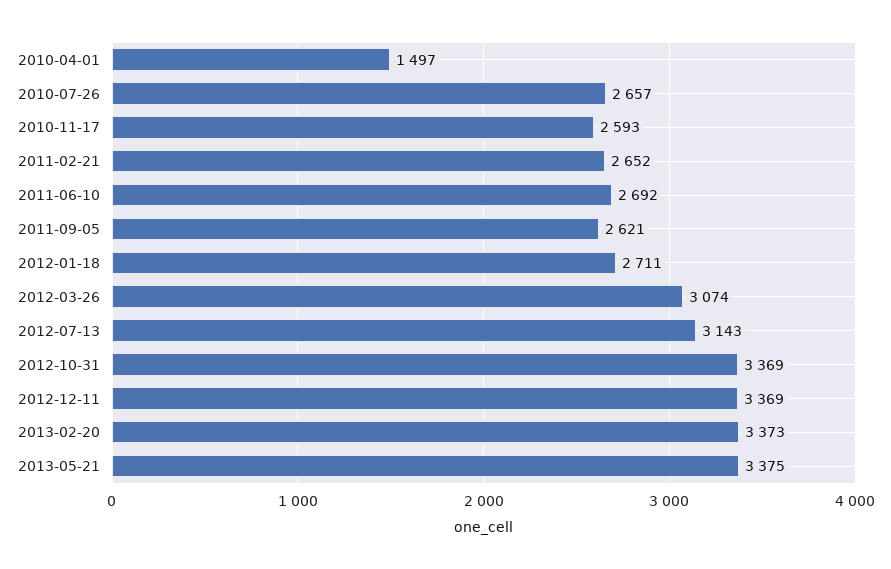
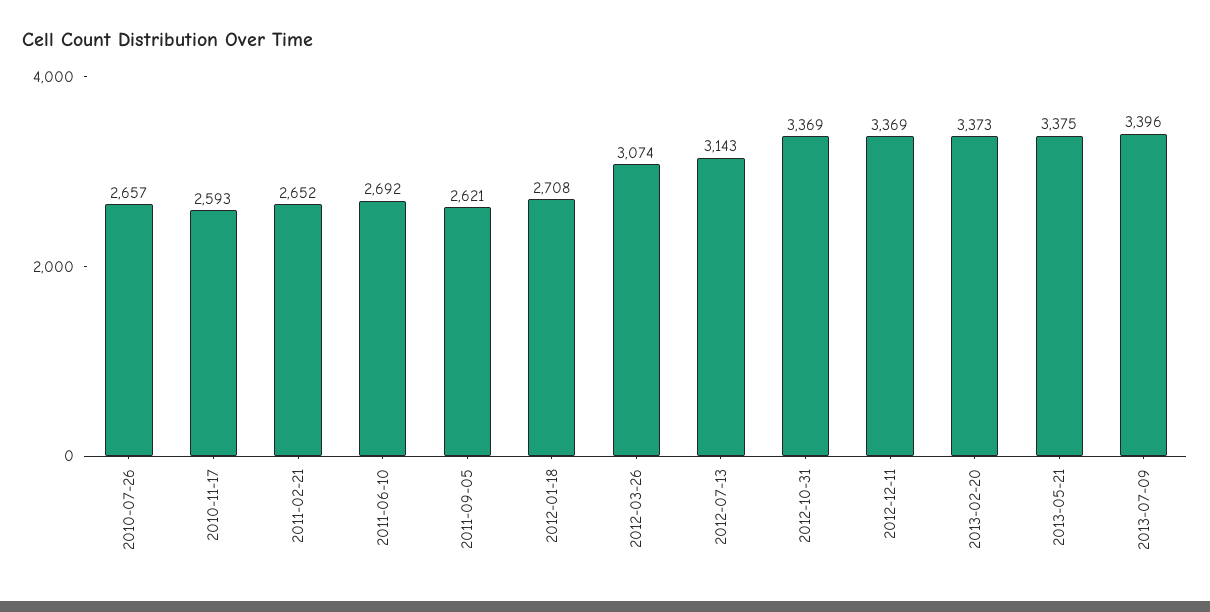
2010-04-01: 1497 -> none
2012-01-18: 2711 -> 2708
2013-07-09: none -> 3396

